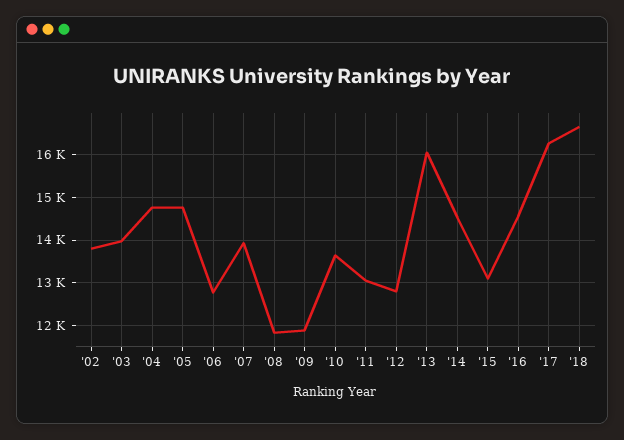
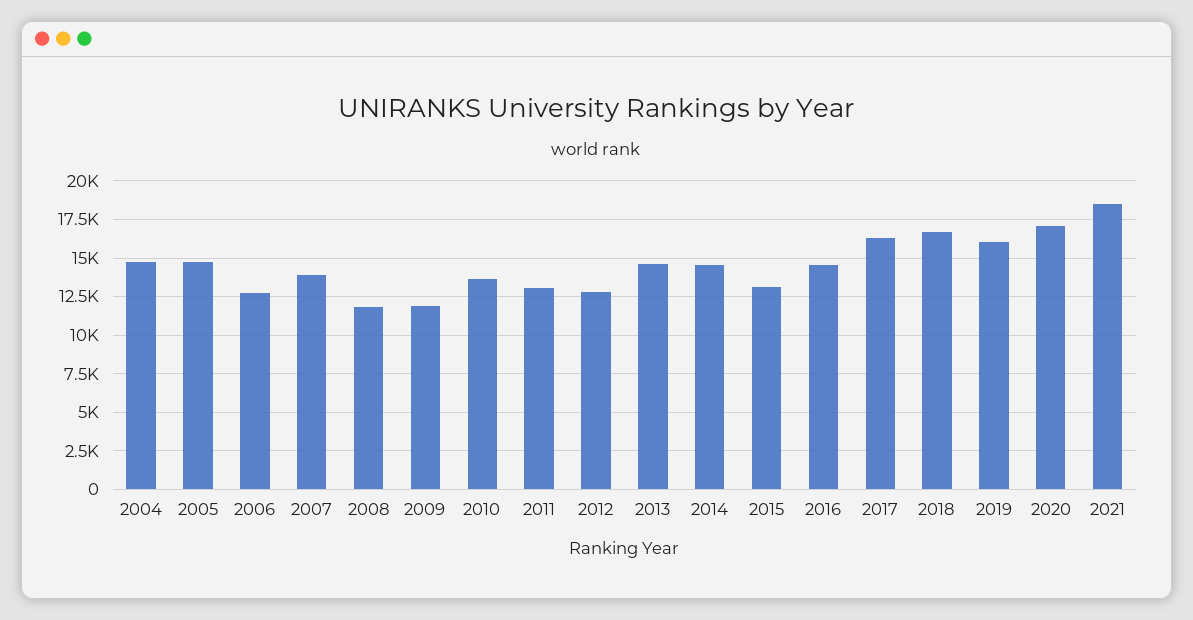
'02: 13800 -> none
'03: 14000 -> none
'13: 16000 -> 14500
2019: none -> 16000
2020: none -> 17000
2021: none -> 18500

